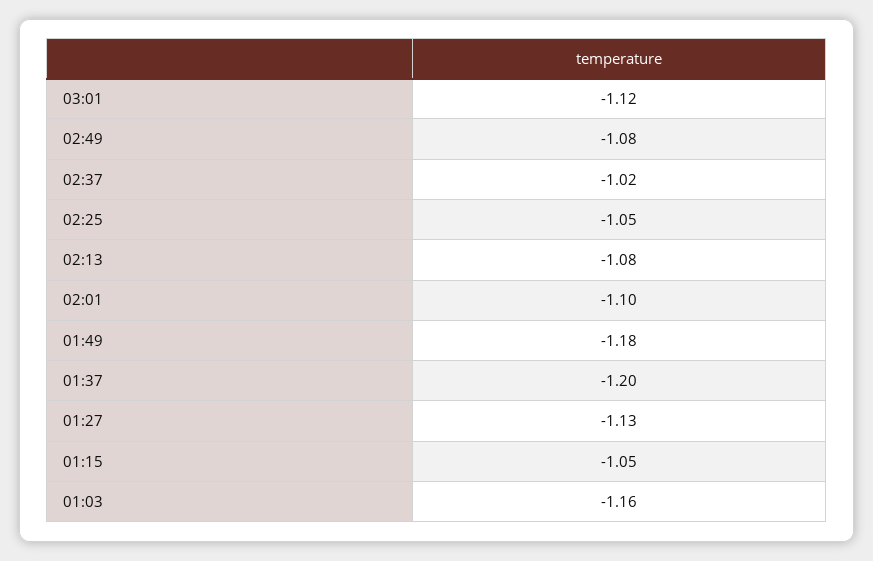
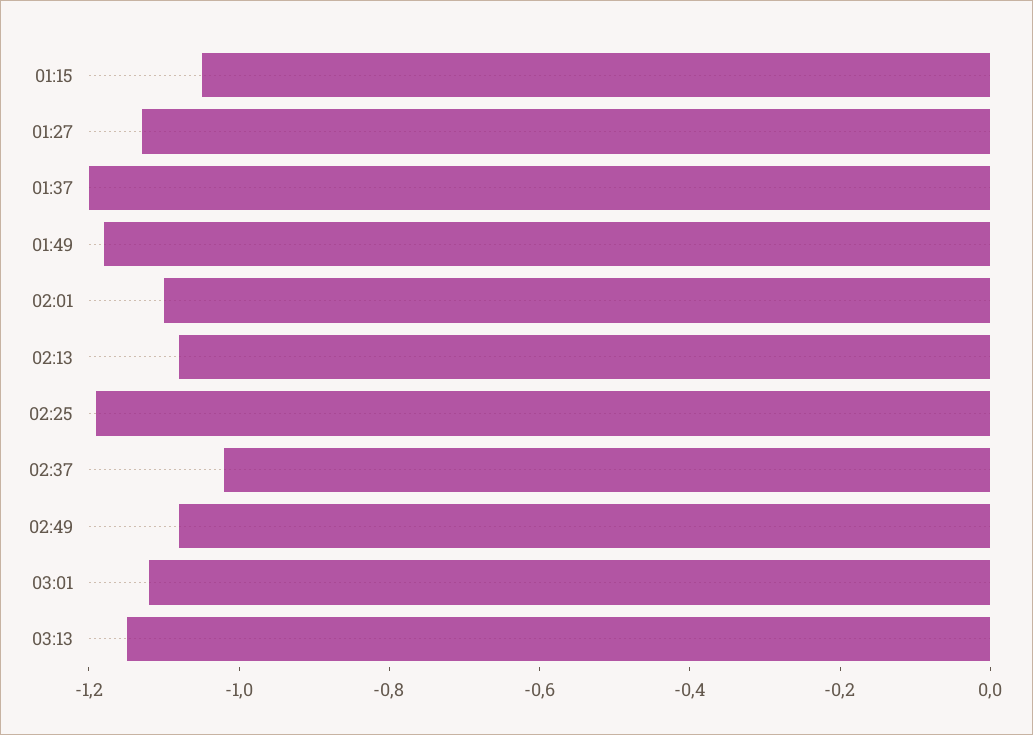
02:25: -1.05 -> -1.2
01:03: -1.16 -> none
03:13: none -> -1.15

